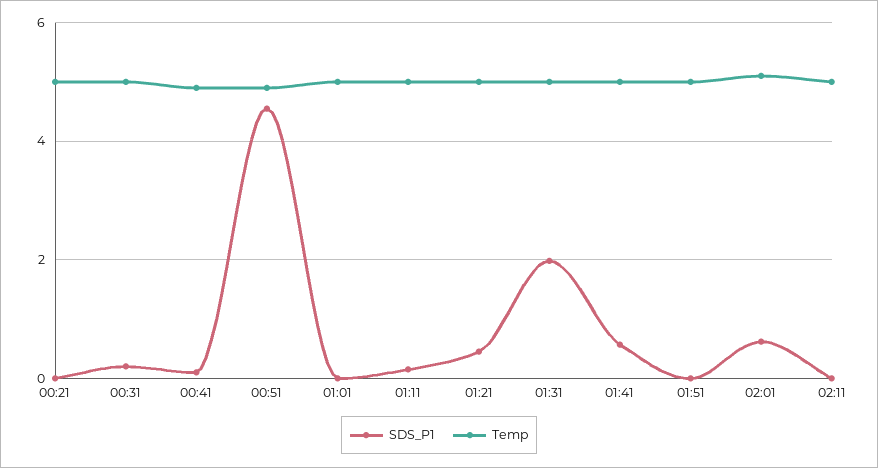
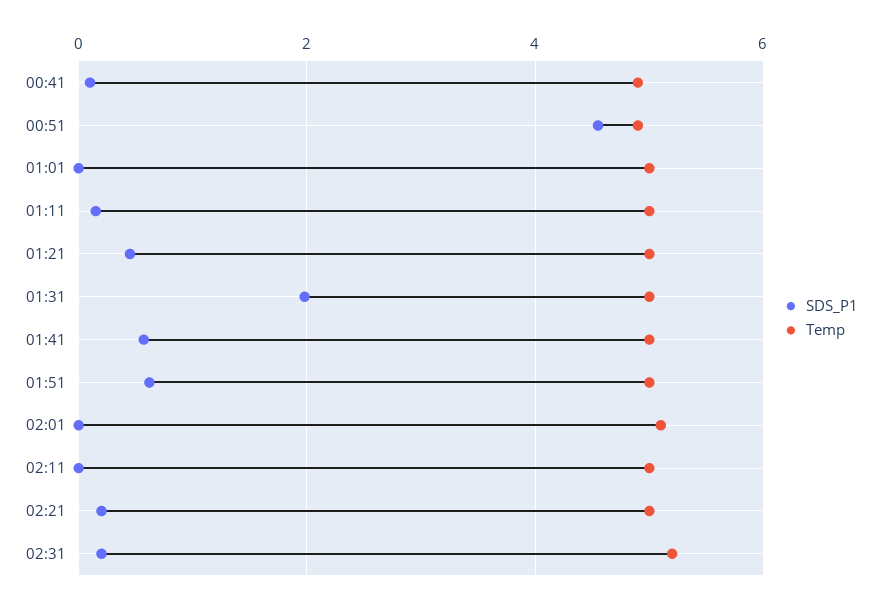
SDS_P1, 00:21: 0 -> none
Temp, 00:21: 5 -> none
SDS_P1, 00:31: 0.2 -> none
Temp, 00:31: 5 -> none
SDS_P1, 01:51: 0 -> 0.6
SDS_P1, 02:01: 0.6 -> 0
SDS_P1, 02:21: none -> 0.2
Temp, 02:21: none -> 5
SDS_P1, 02:31: none -> 0.2
Temp, 02:31: none -> 5.2

